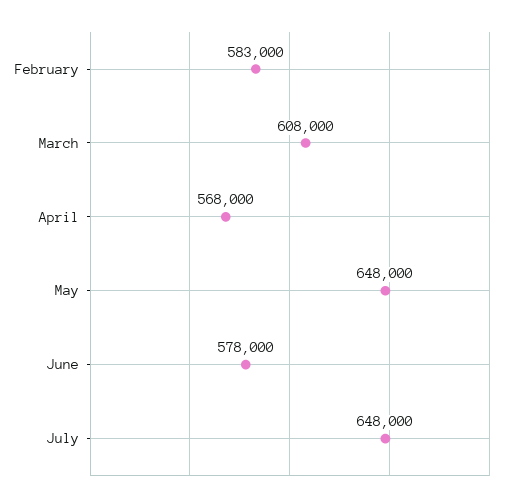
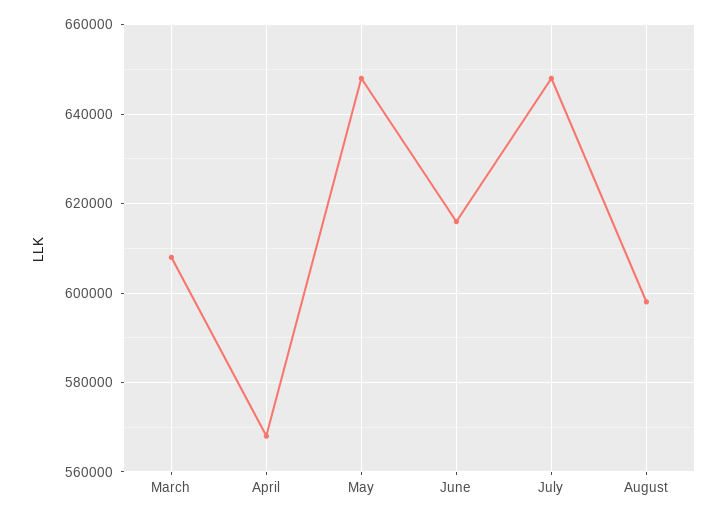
February: 583000 -> none
June: 578000 -> 616000
August: none -> 598000

